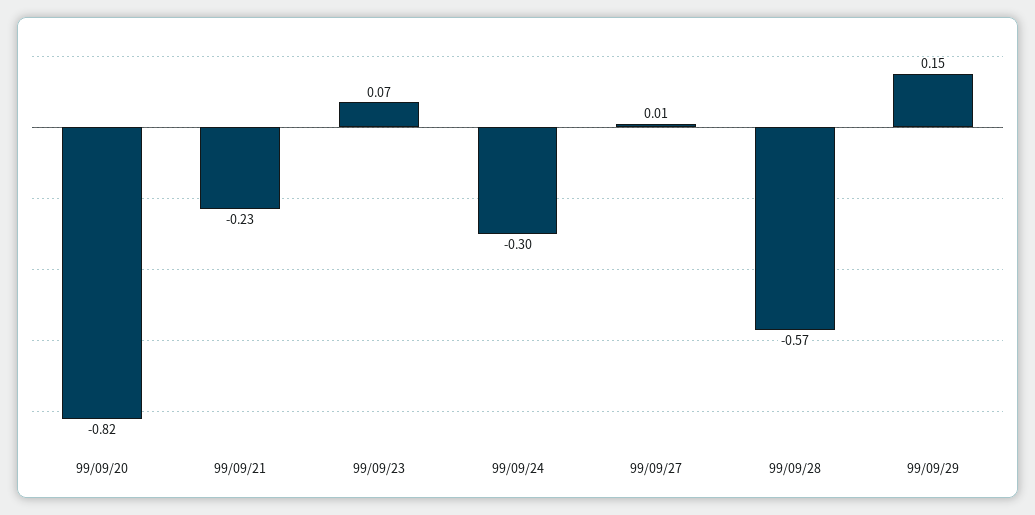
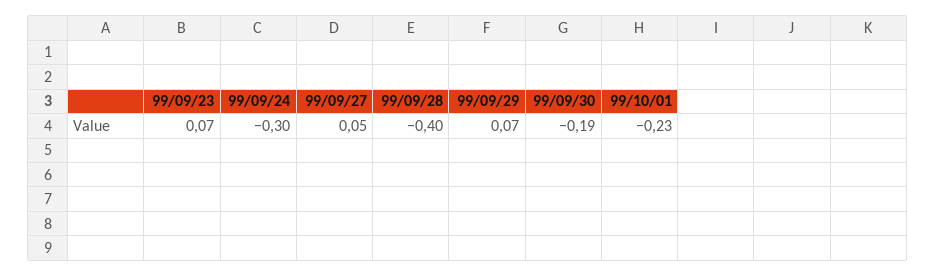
99/09/20: -0.82 -> none
99/09/21: -0.23 -> none
99/09/27: 0.01 -> 0.05
99/09/28: -0.57 -> -0.4
99/09/29: 0.15 -> 0.07
99/09/30: none -> -0.19
99/10/01: none -> -0.23

